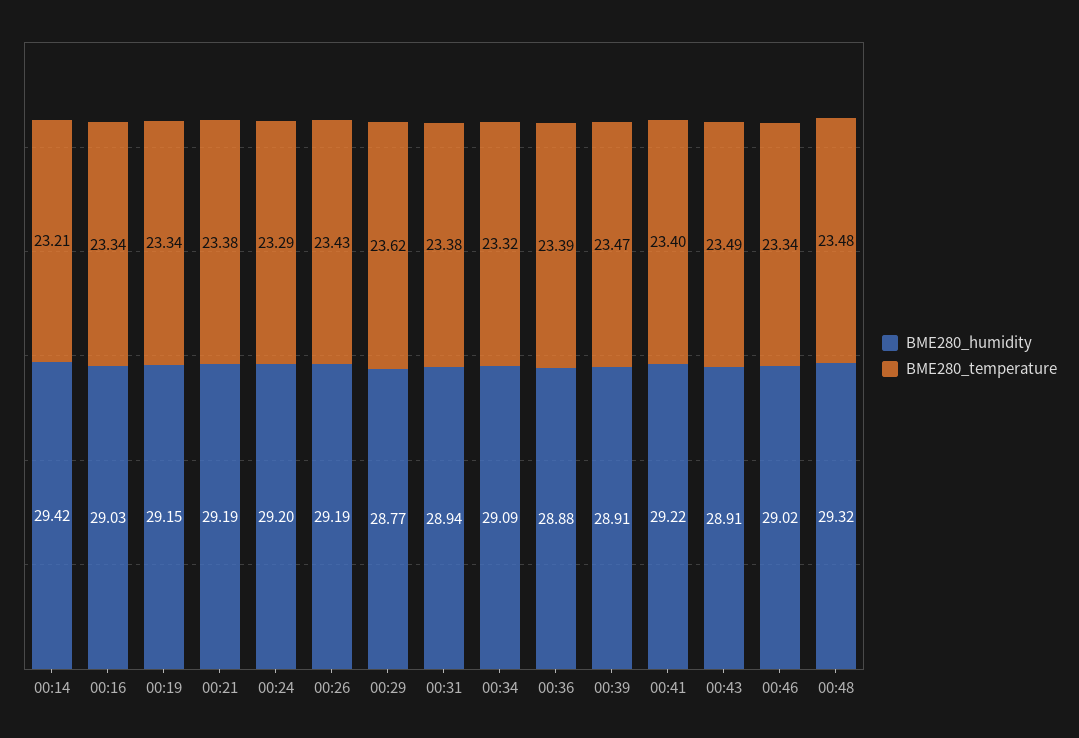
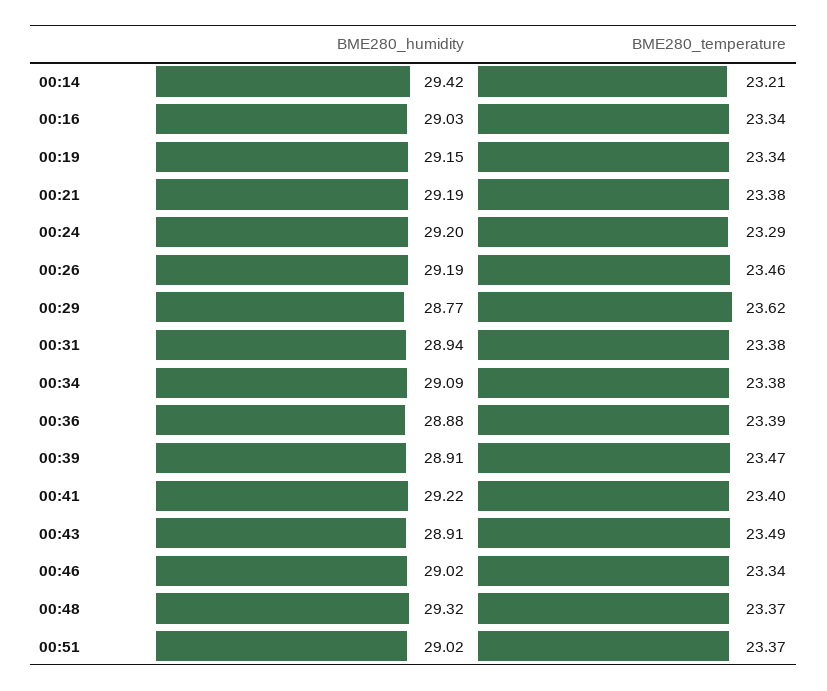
BME280_temperature, 00:26: 23.43 -> 23.46
BME280_temperature, 00:34: 23.32 -> 23.38
BME280_temperature, 00:48: 23.48 -> 23.37
BME280_humidity, 00:51: none -> 29.02
BME280_temperature, 00:51: none -> 23.37

